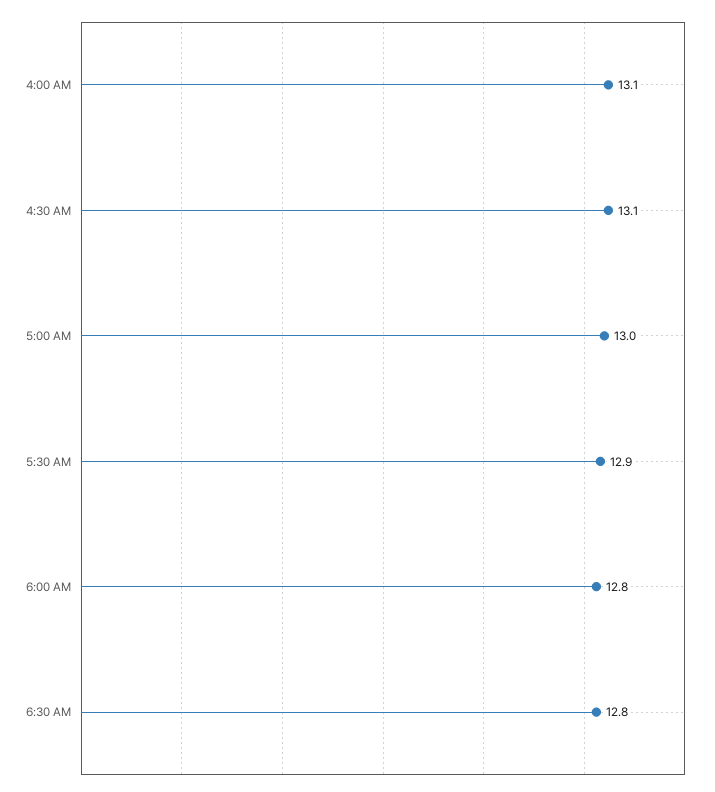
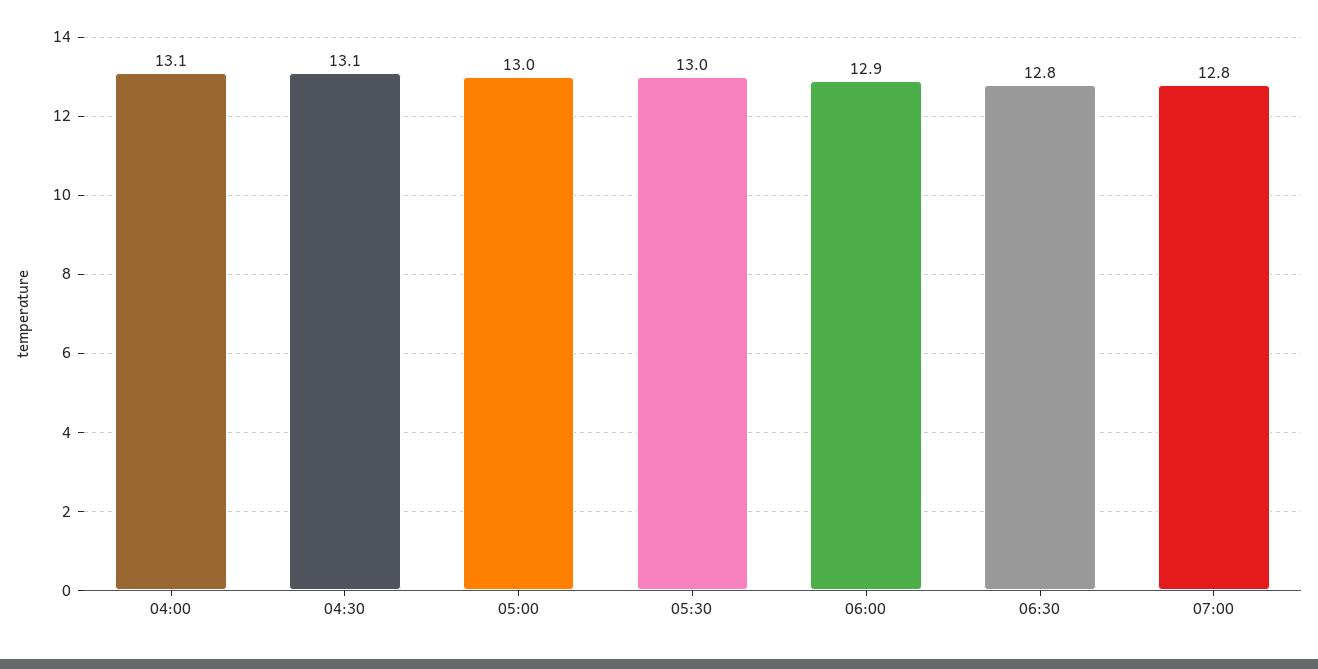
5:30 AM: 12.9 -> 13
6:00 AM: 12.8 -> 12.9
07:00: none -> 12.8

